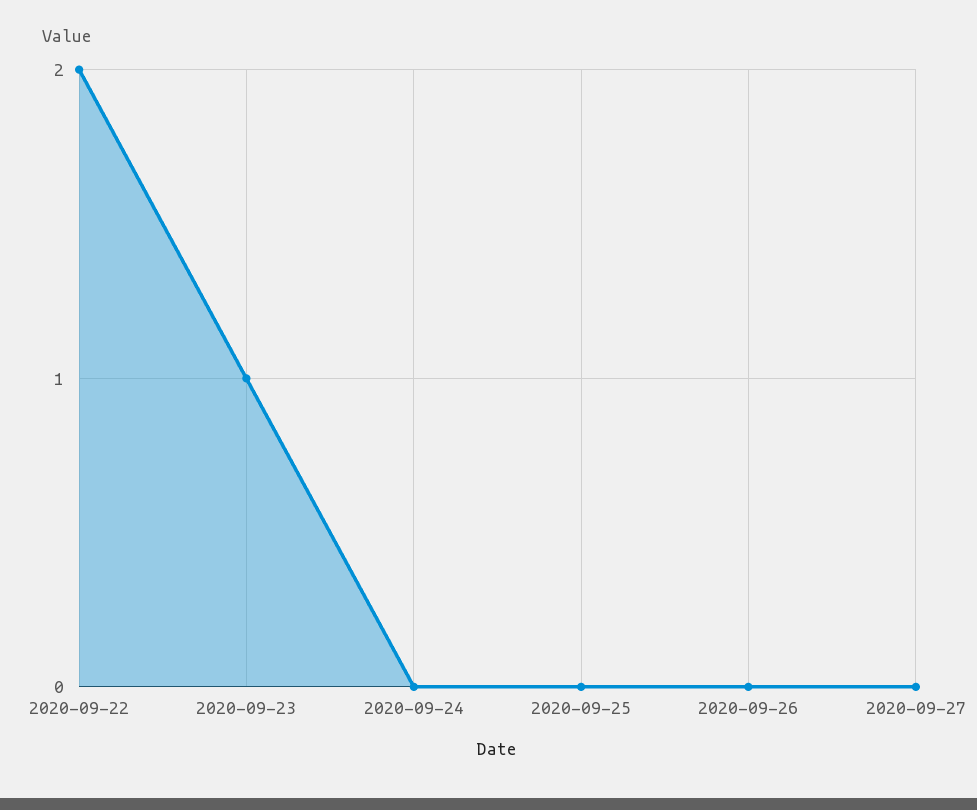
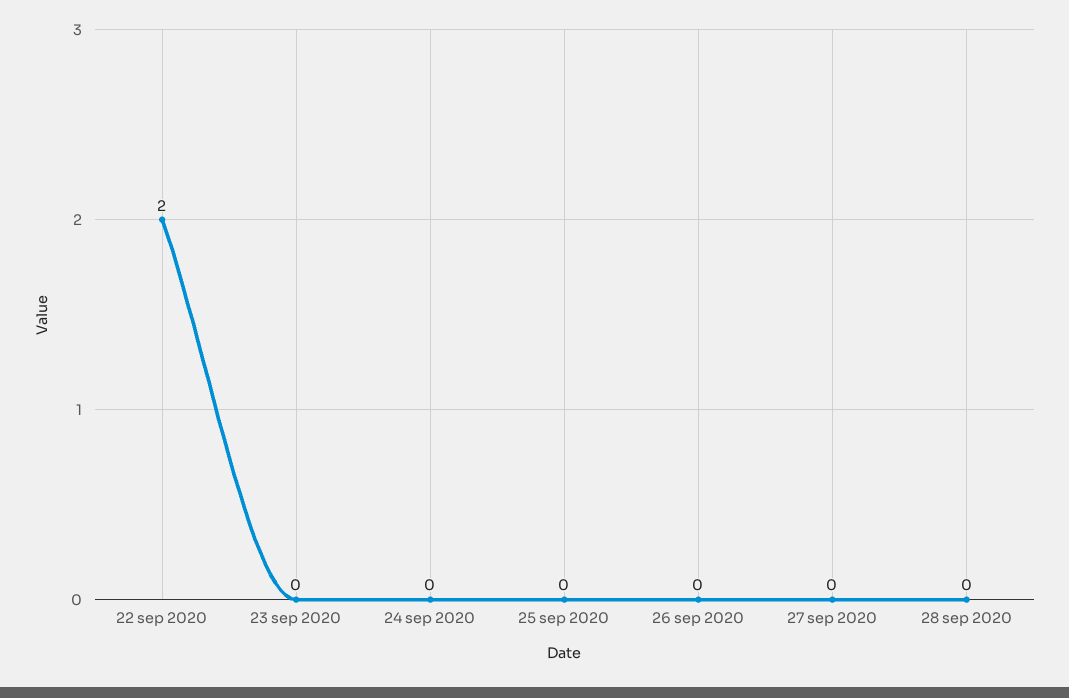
2020-09-23: 1 -> 0
28 sep 2020: none -> 0

